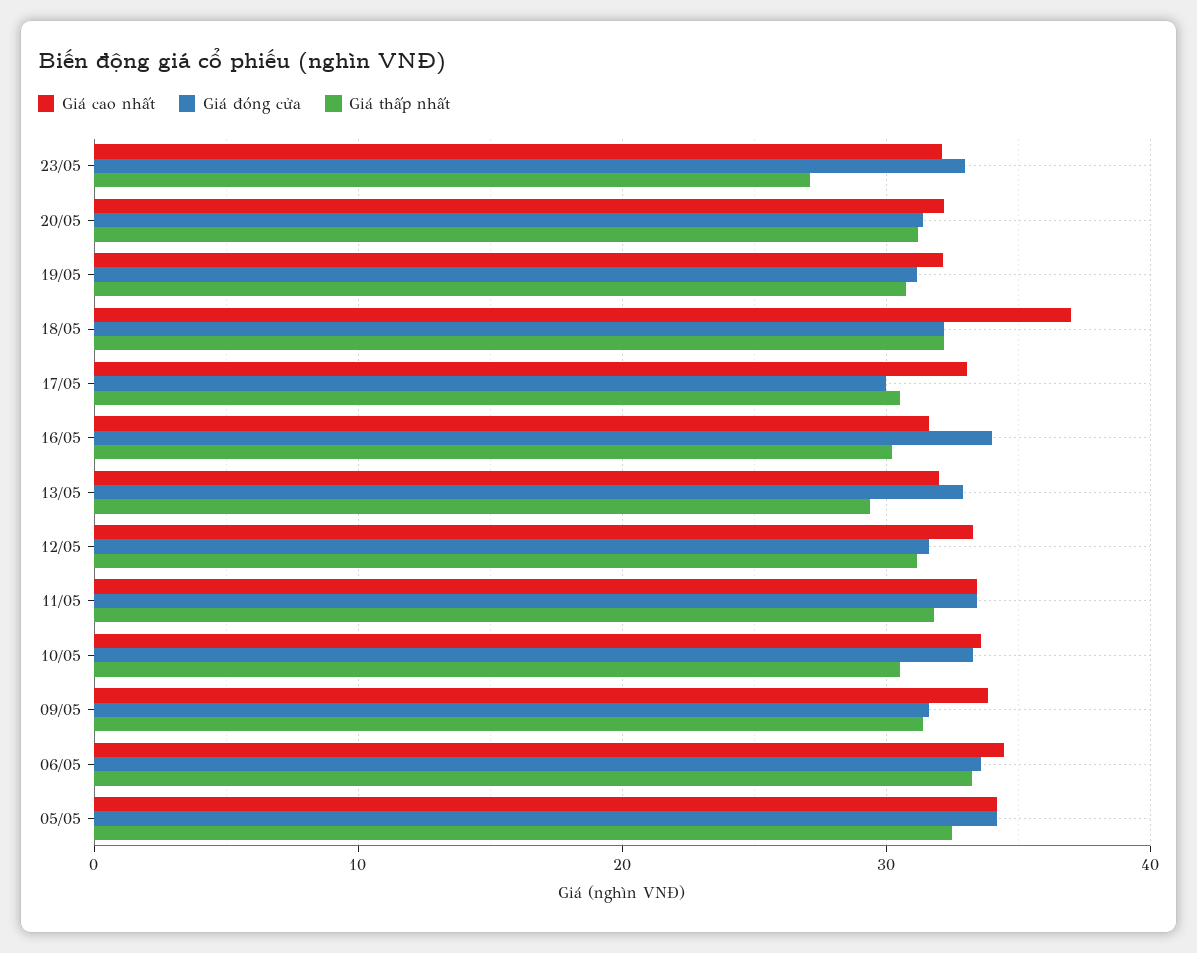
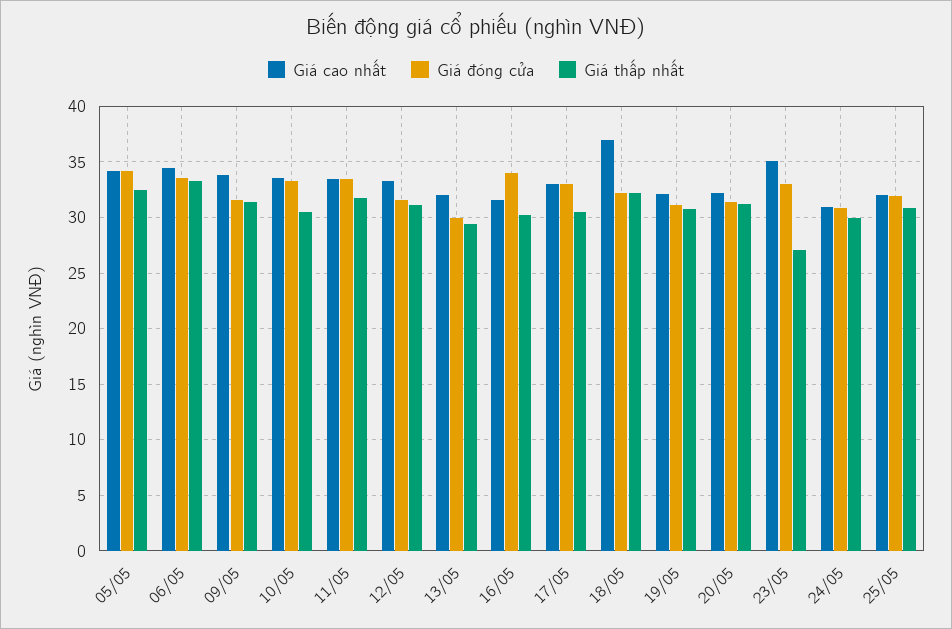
Giá cao nhất, 23/05: 32 -> 35
Giá đóng cửa, 17/05: 30 -> 33
Giá đóng cửa, 13/05: 33 -> 30
Giá cao nhất, 24/05: none -> 31
Giá đóng cửa, 24/05: none -> 31
Giá thấp nhất, 24/05: none -> 30
Giá cao nhất, 25/05: none -> 32
Giá đóng cửa, 25/05: none -> 32
Giá thấp nhất, 25/05: none -> 31

